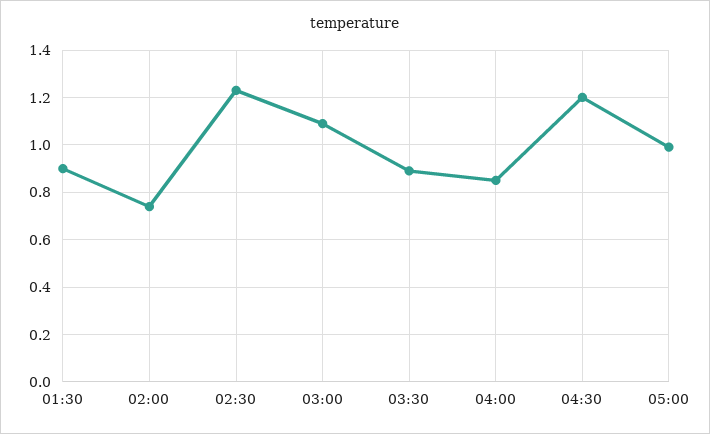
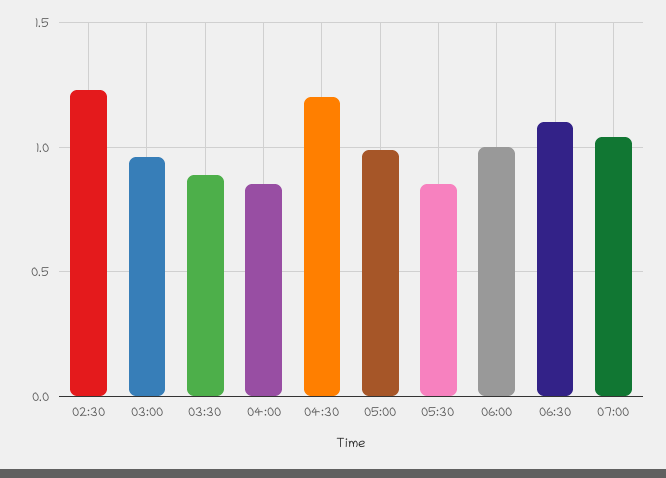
01:30: 0.9 -> none
02:00: 0.75 -> none
03:00: 1.1 -> 0.95
05:30: none -> 0.85
06:00: none -> 1
06:30: none -> 1.1
07:00: none -> 1.05

